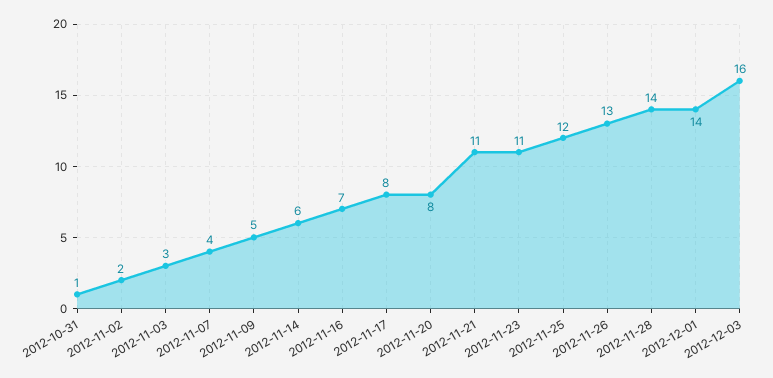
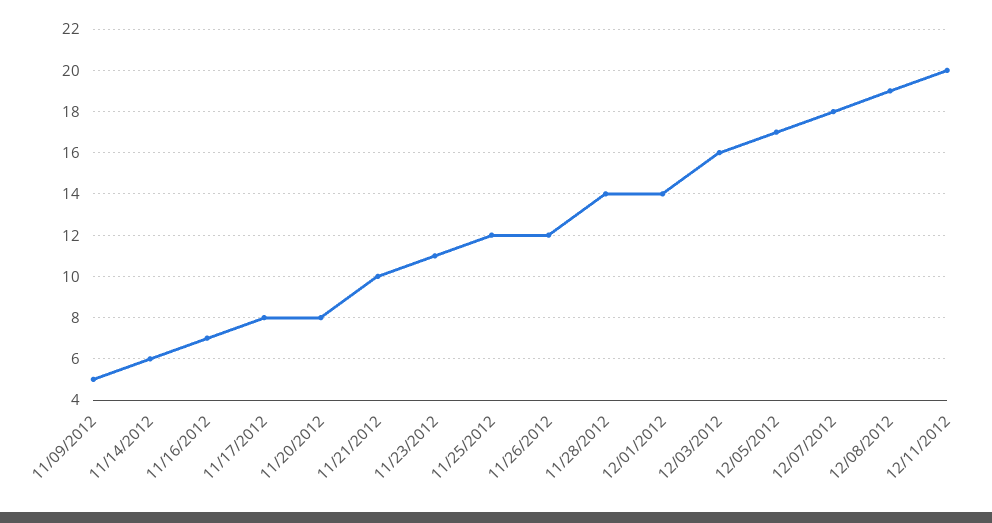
2012-10-31: 1 -> none
2012-11-02: 2 -> none
2012-11-03: 3 -> none
2012-11-07: 4 -> none
2012-11-21: 11 -> 10
2012-11-26: 13 -> 12
12/05/2012: none -> 17
12/07/2012: none -> 18
12/08/2012: none -> 19
12/11/2012: none -> 20

